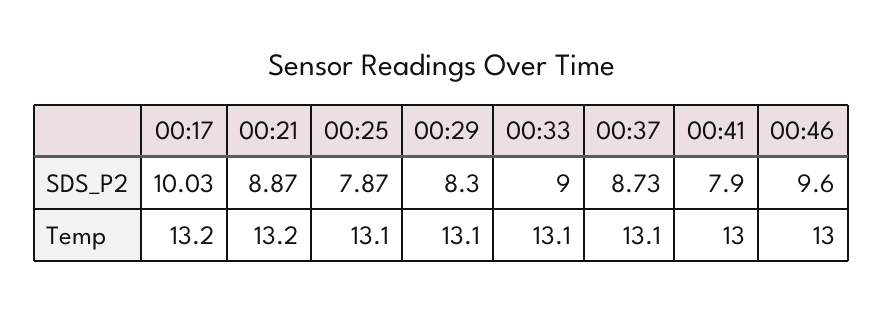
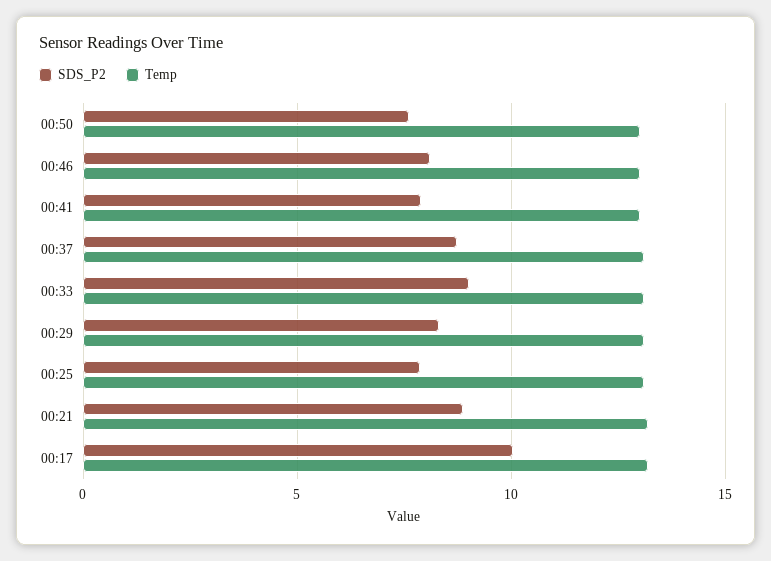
SDS_P2, 00:46: 9.6 -> 8
SDS_P2, 00:50: none -> 7.5
Temp, 00:50: none -> 13

